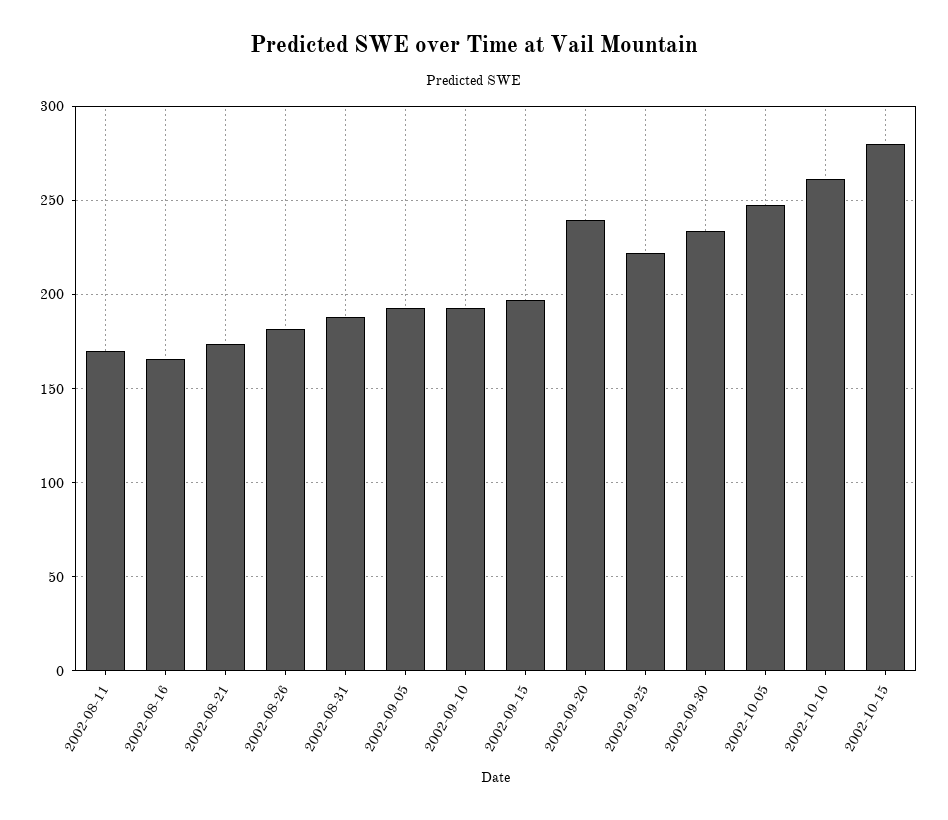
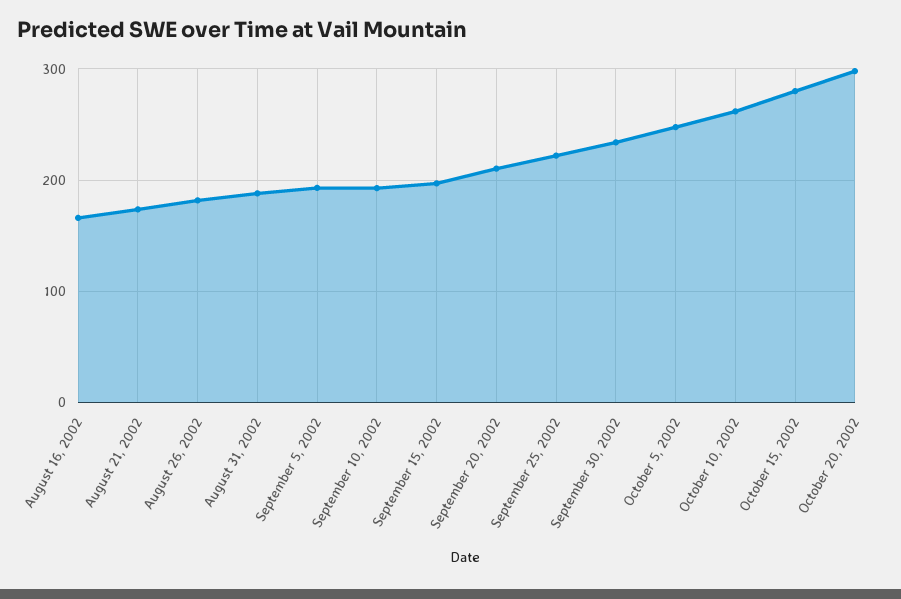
2002-08-11: 170 -> none
2002-09-20: 240 -> 210
October 20, 2002: none -> 300

